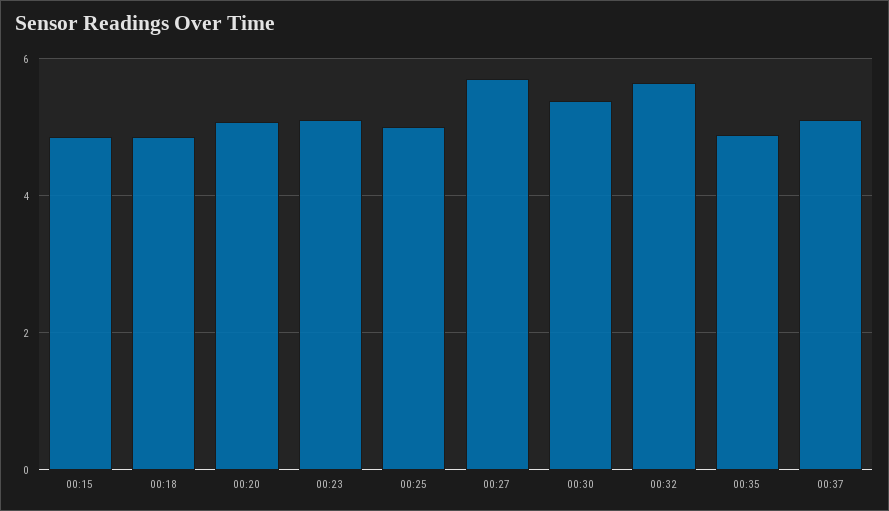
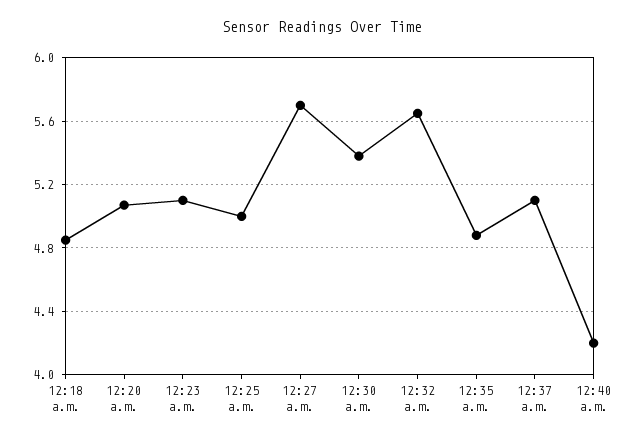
00:15: 4.8 -> none
12:40 a.m.: none -> 4.2

